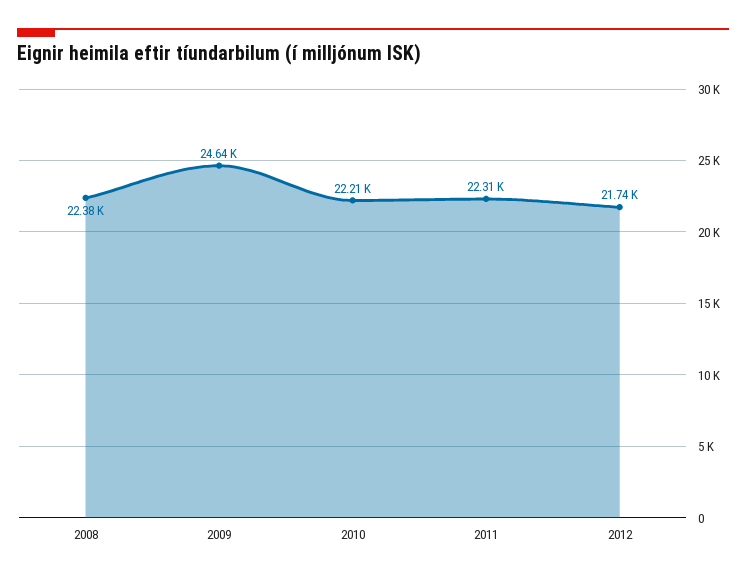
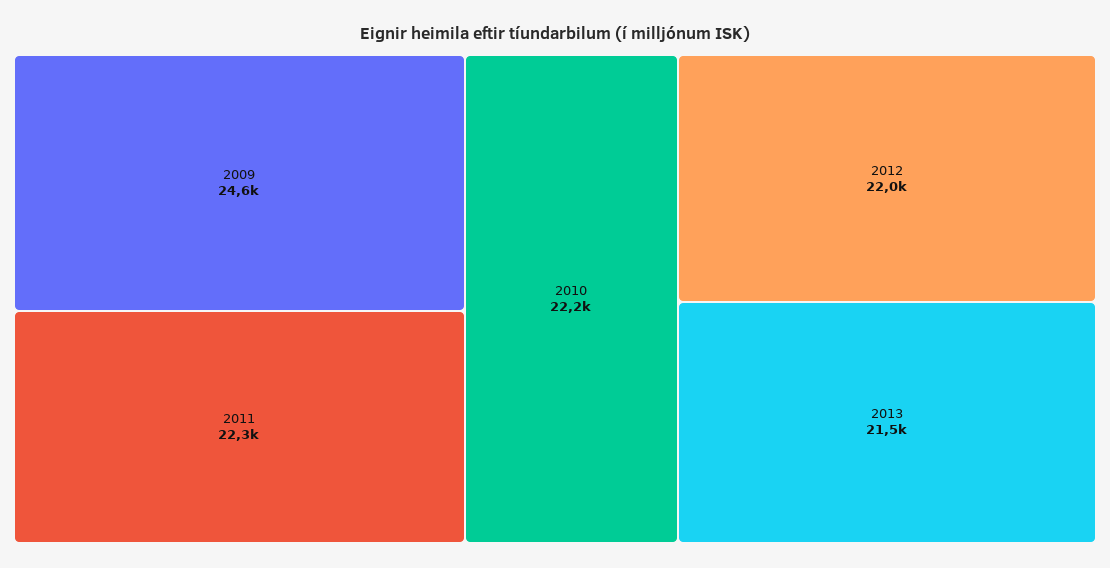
2008: 22380 -> none
2012: 21740 -> 22000
2013: none -> 21500

